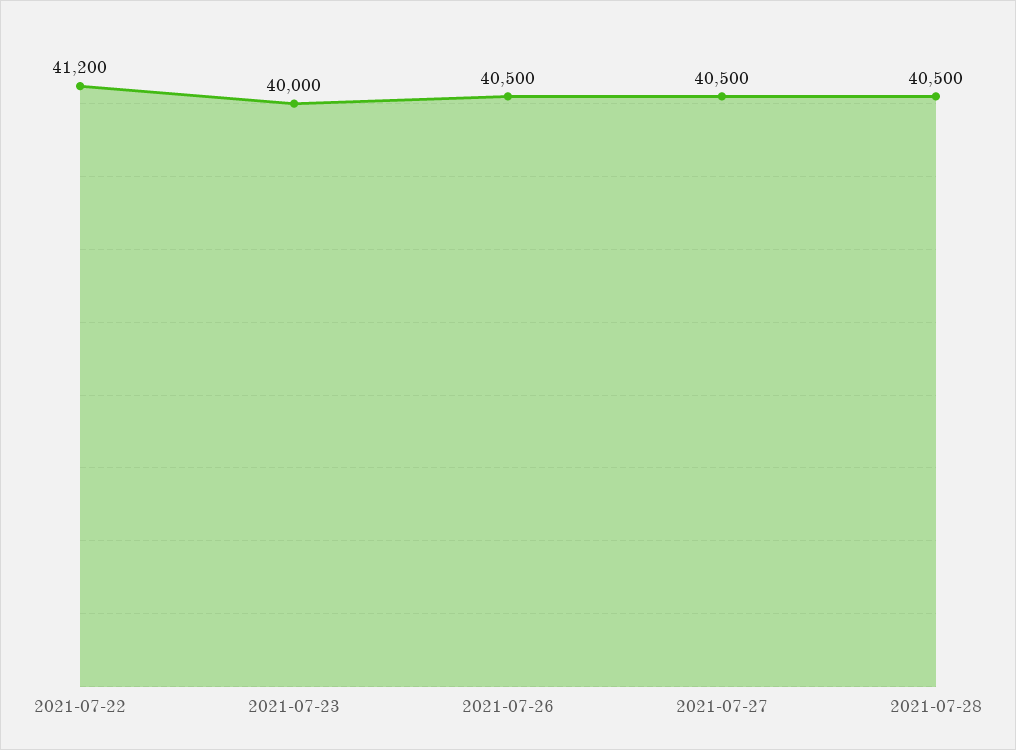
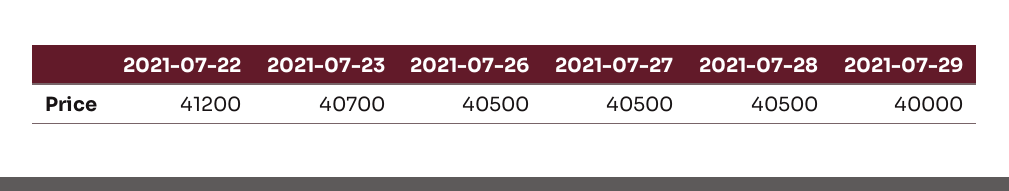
2021-07-23: 40000 -> 40700
2021-07-29: none -> 40000

